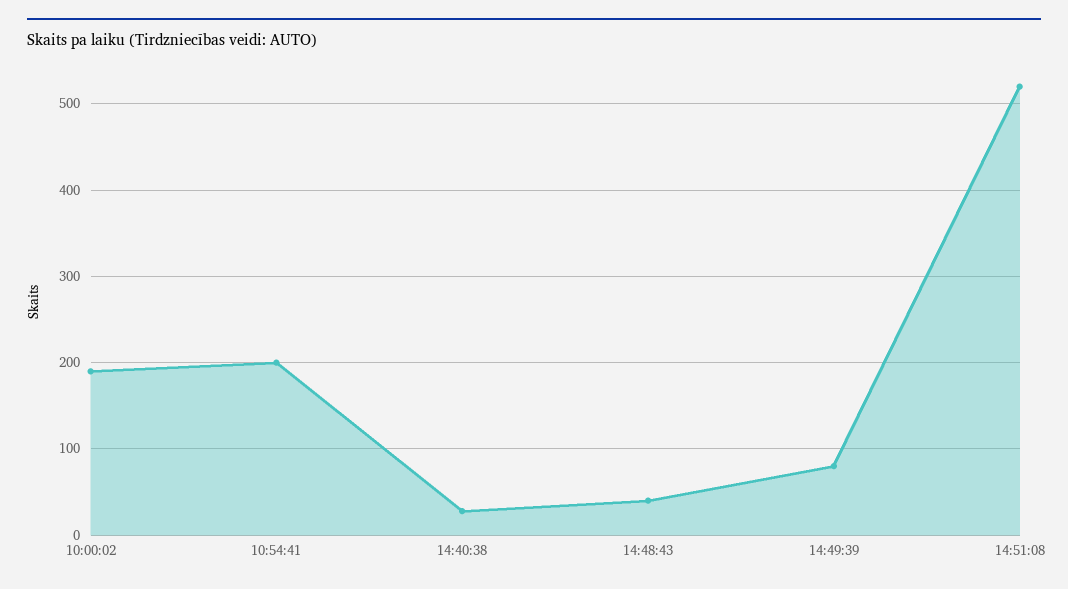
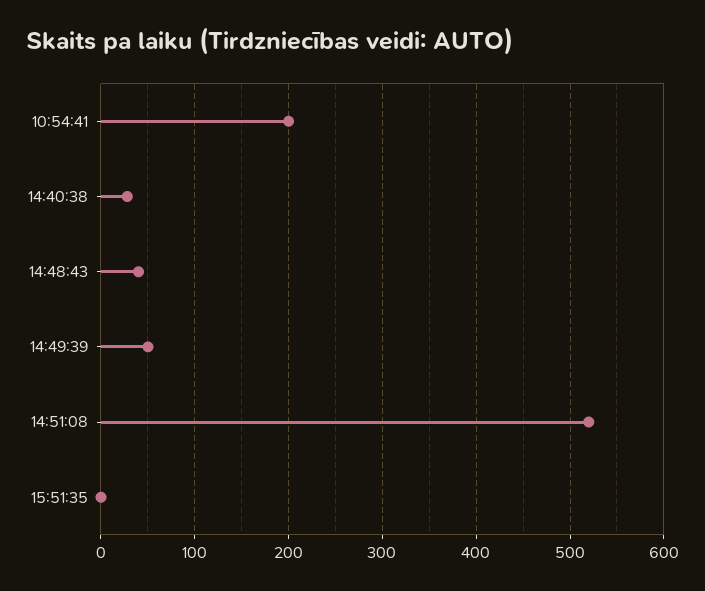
10:00:02: 190 -> none
14:49:39: 80 -> 50
15:51:35: none -> 0

